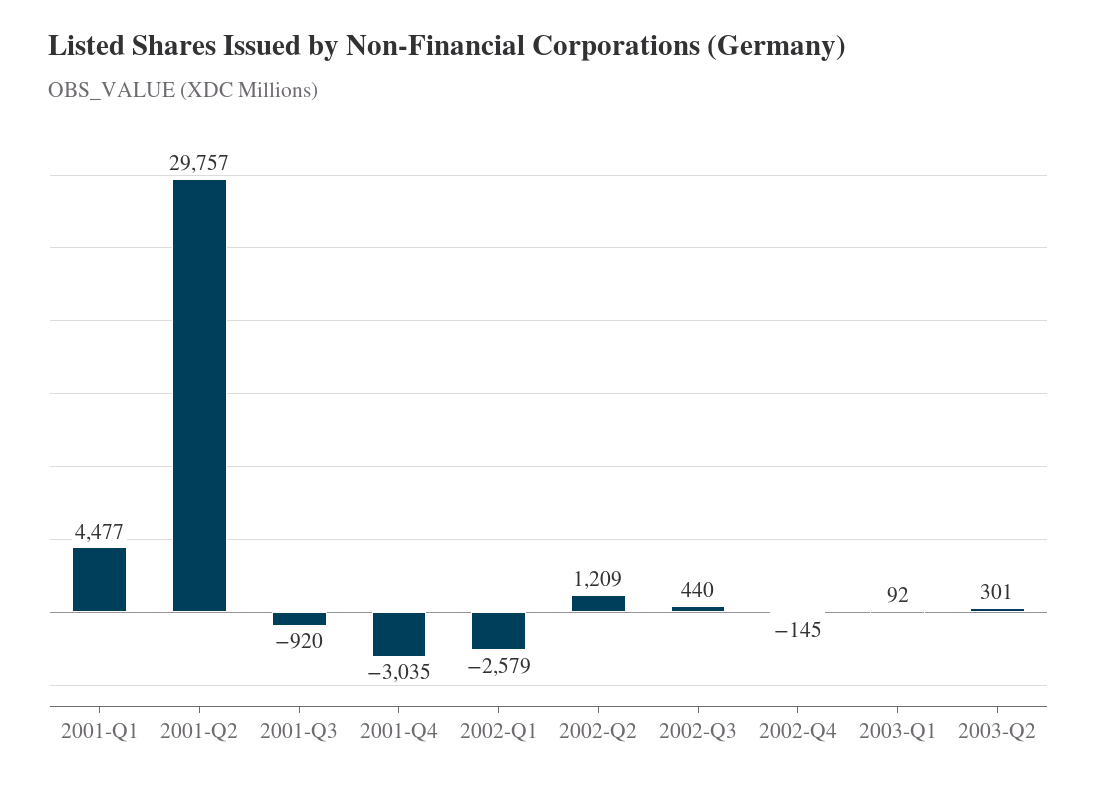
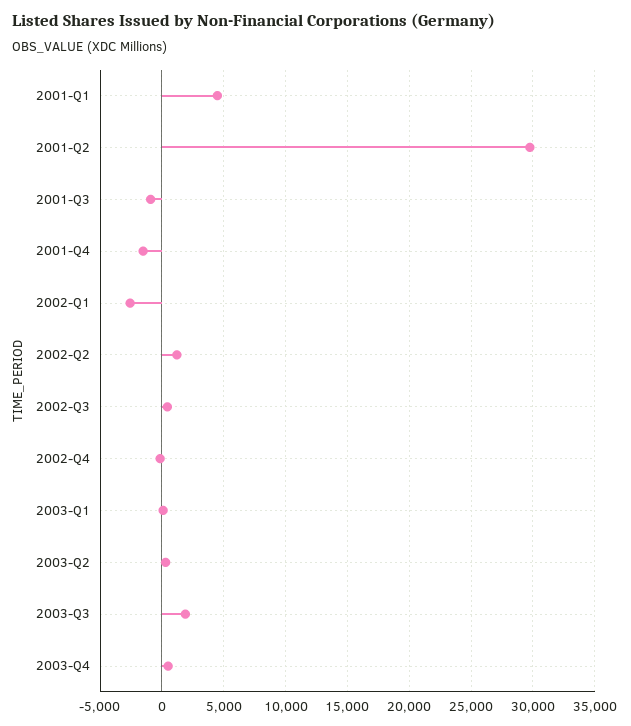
2001-Q4: -3035 -> -1500
2003-Q3: none -> 2000
2003-Q4: none -> 500

